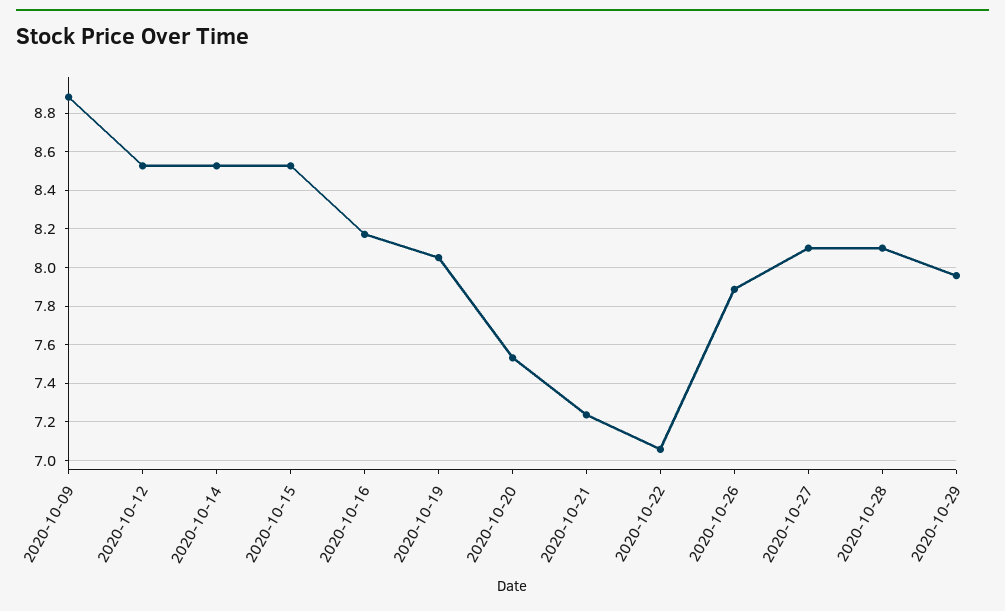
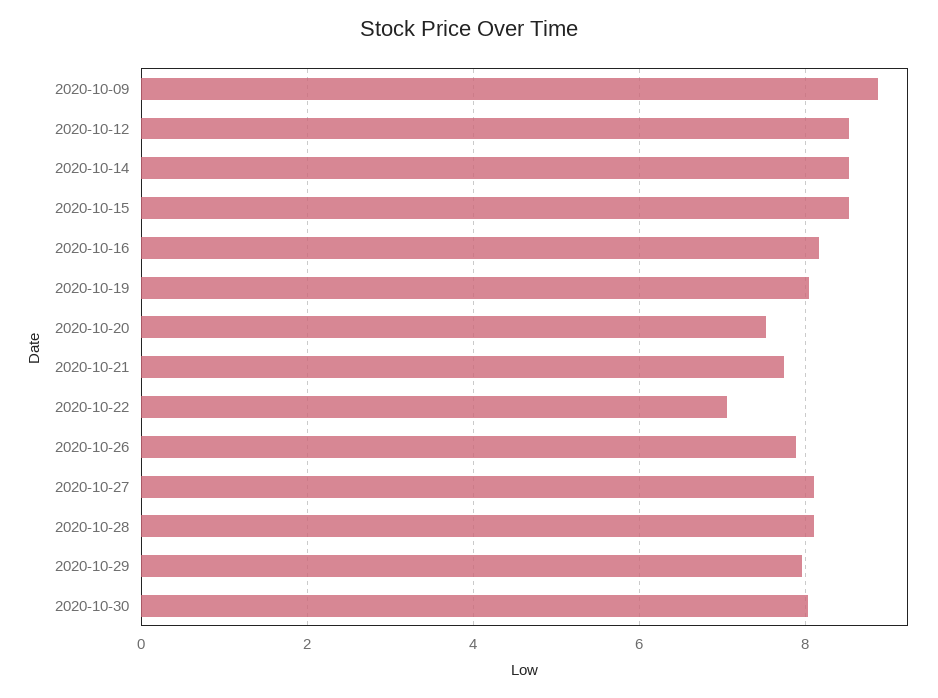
2020-10-21: 7.25 -> 7.8
2020-10-30: none -> 8

